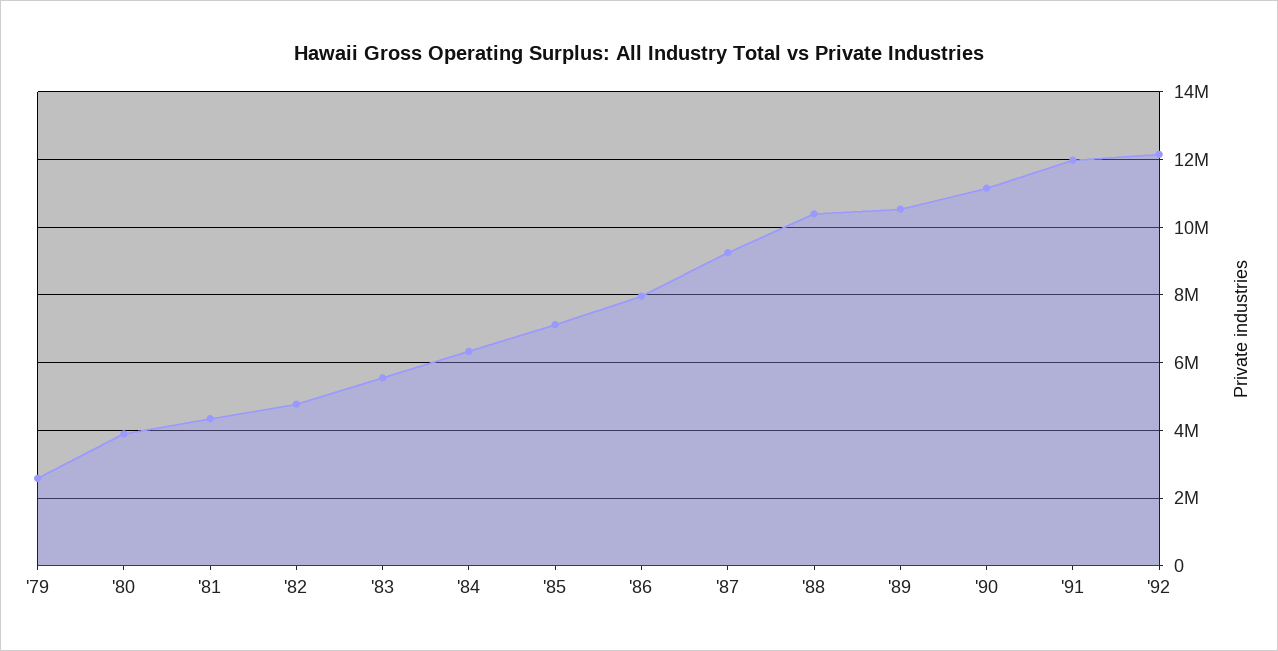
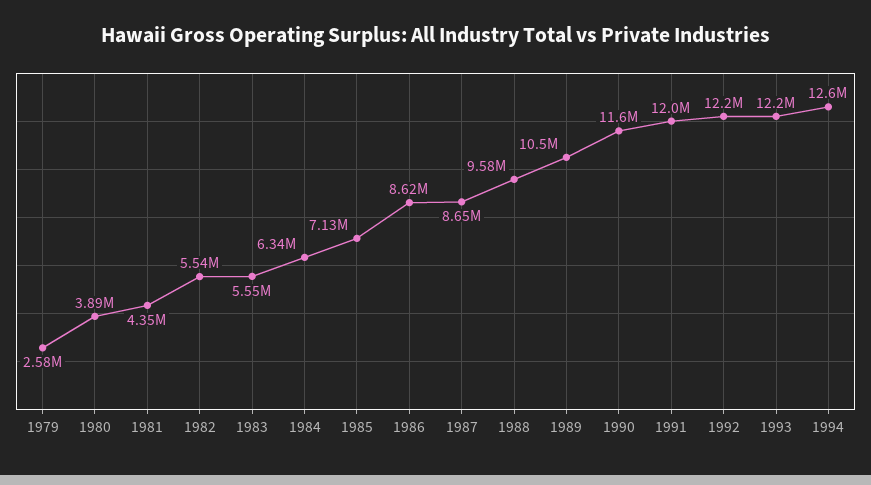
'82: 4800000 -> 5540000
'86: 8000000 -> 8620000
'87: 9200000 -> 8650000
'88: 10400000 -> 9580000
'90: 11200000 -> 11600000
1993: none -> 12200000
1994: none -> 12600000

